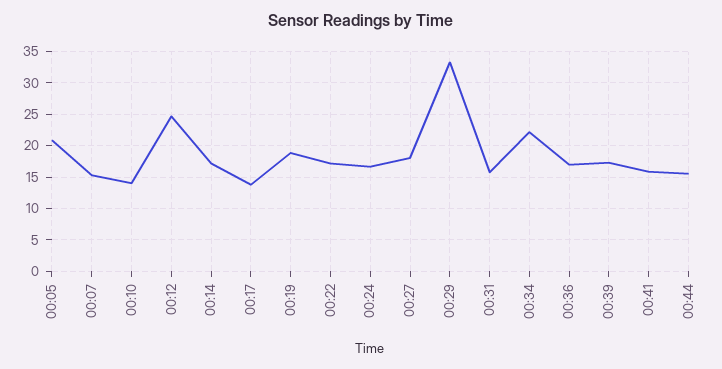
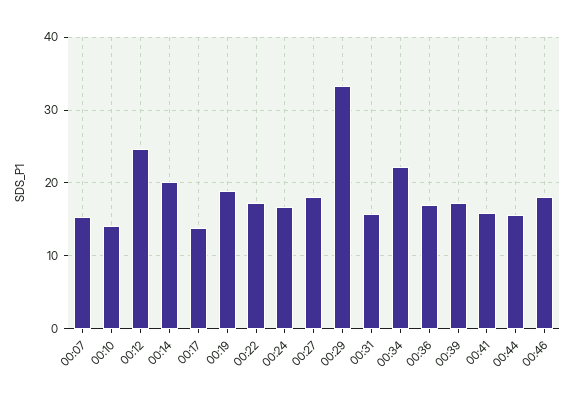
00:05: 21 -> none
00:14: 17 -> 20
00:46: none -> 18

